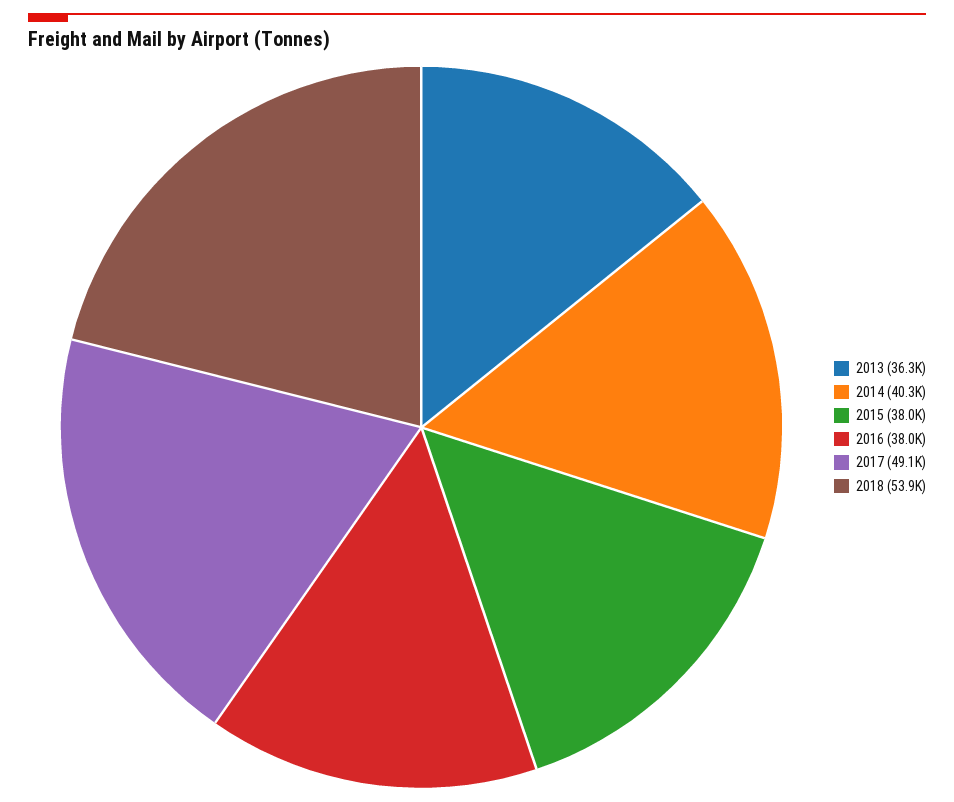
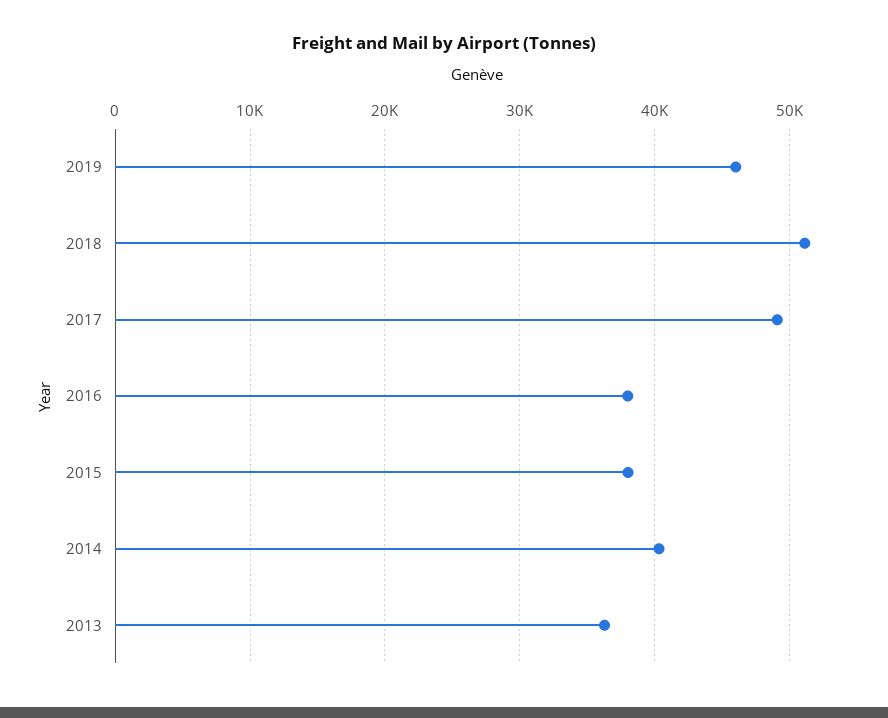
2018: 53900 -> 51000
2019: none -> 46000

